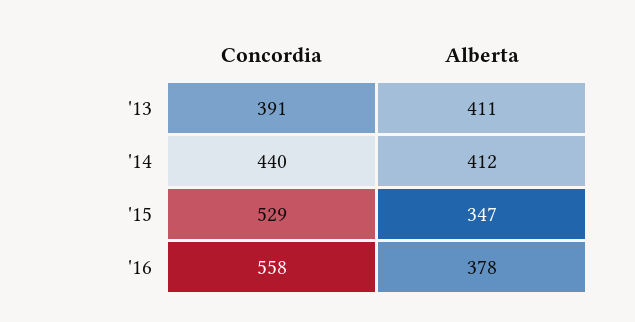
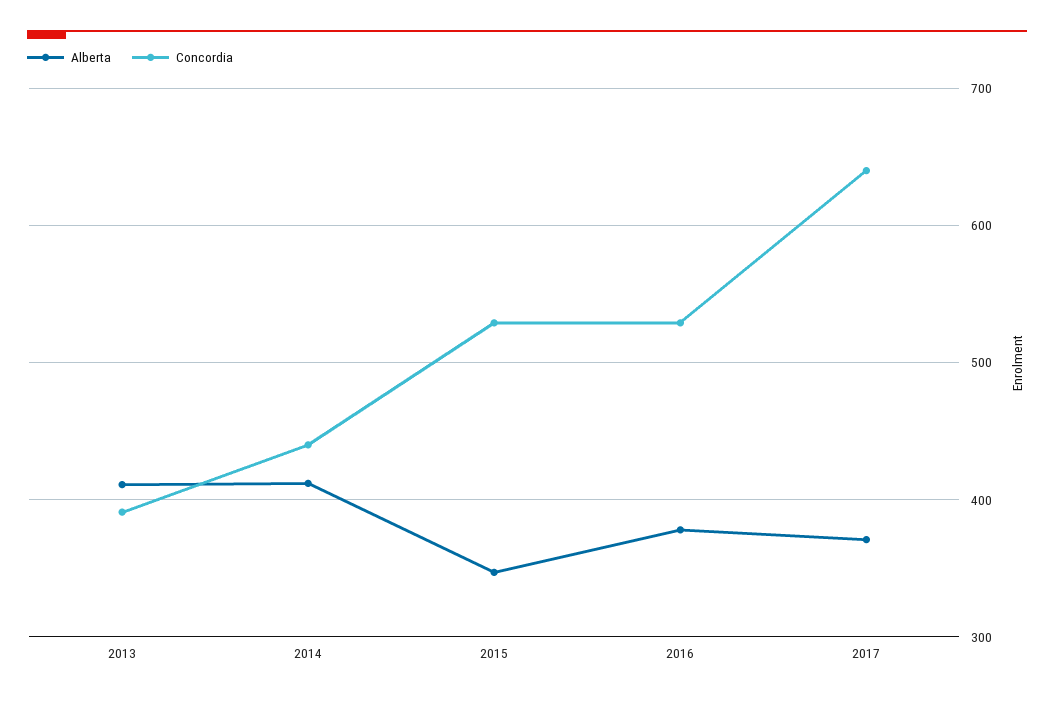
Concordia, '16: 558 -> 530
Alberta, 2017: none -> 370
Concordia, 2017: none -> 640

